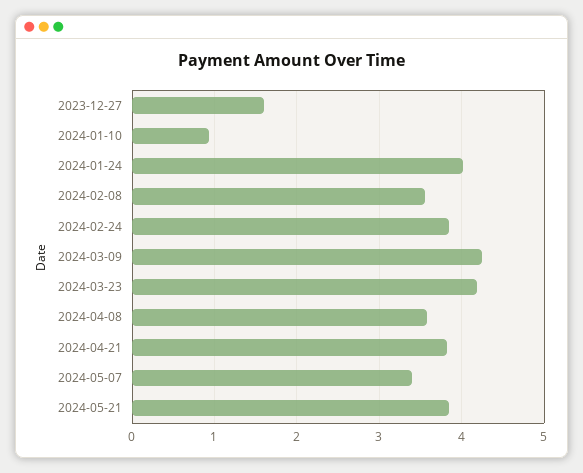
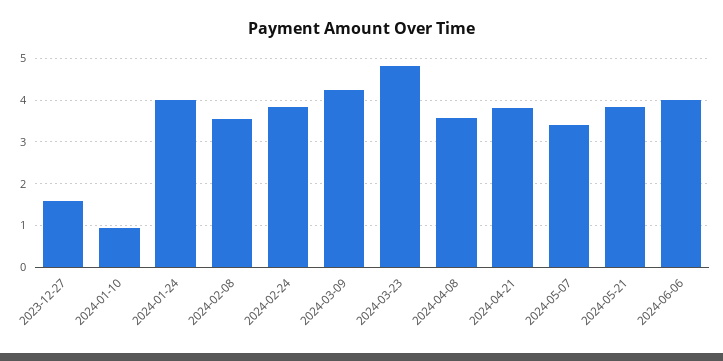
2024-03-23: 4.2 -> 4.8
2024-06-06: none -> 4

